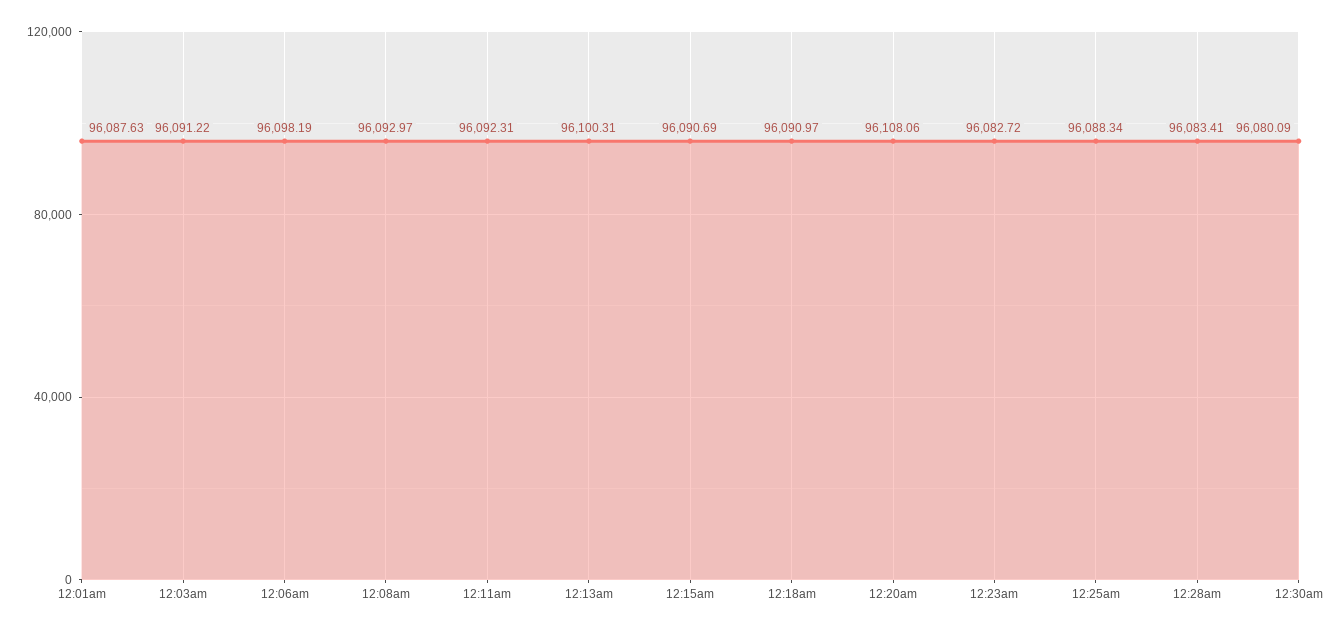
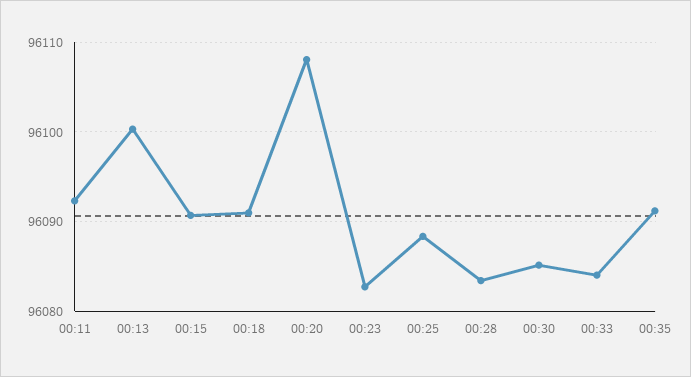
12:01am: 96087.63 -> none
12:03am: 96091.22 -> none
12:06am: 96098.19 -> none
12:08am: 96092.97 -> none
12:30am: 96080.09 -> 96085
00:33: none -> 96084
00:35: none -> 96091

